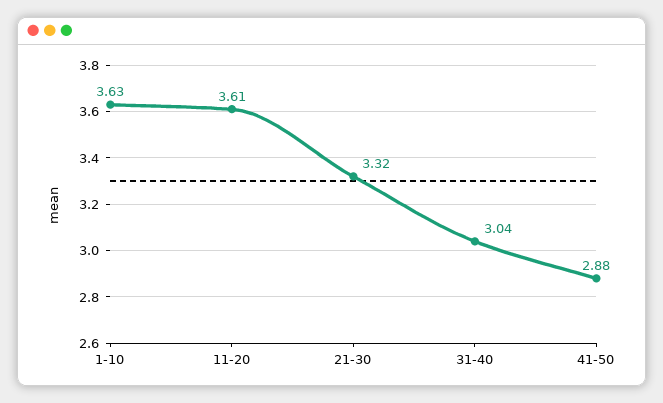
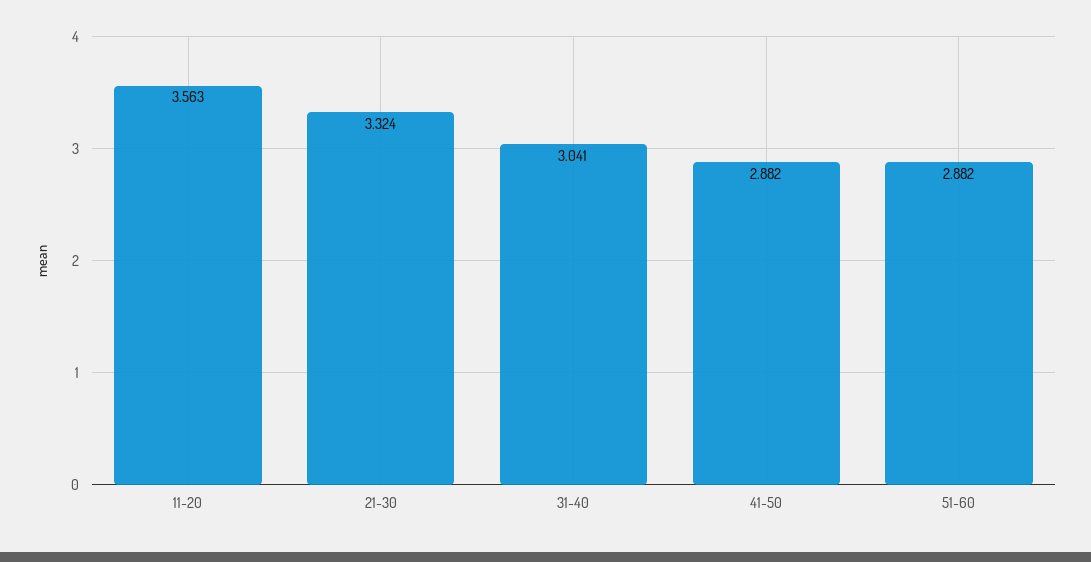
1-10: 3.63 -> none
11-20: 3.61 -> 3.563
51-60: none -> 2.882

